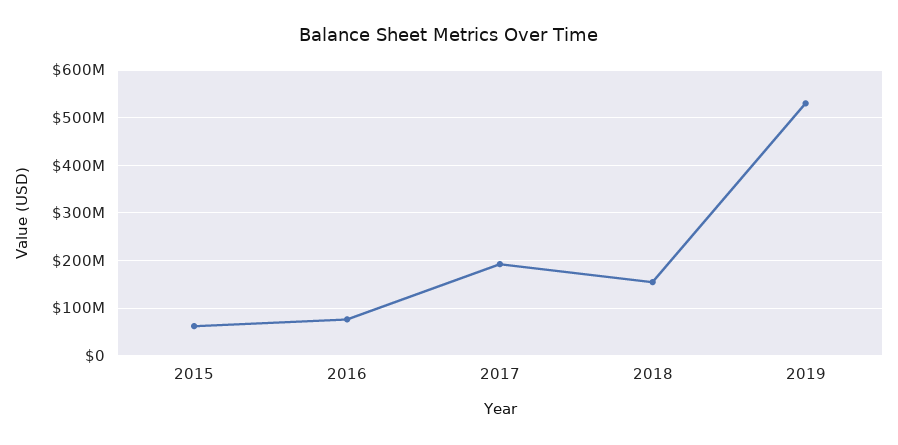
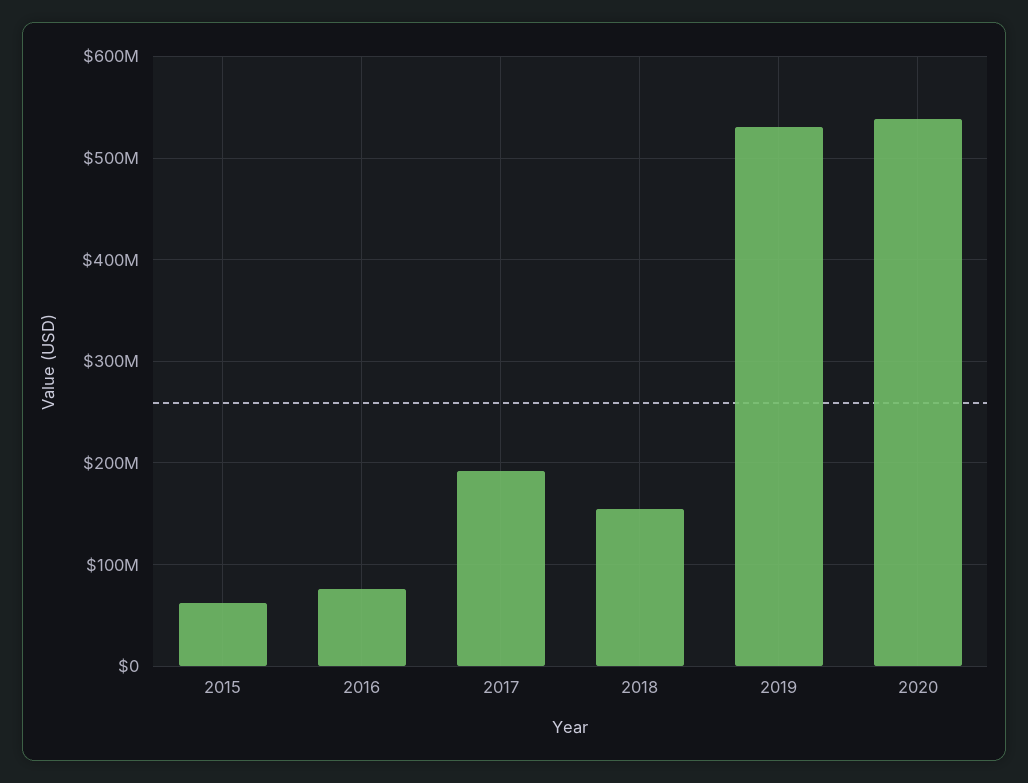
2020: none -> 540000000

